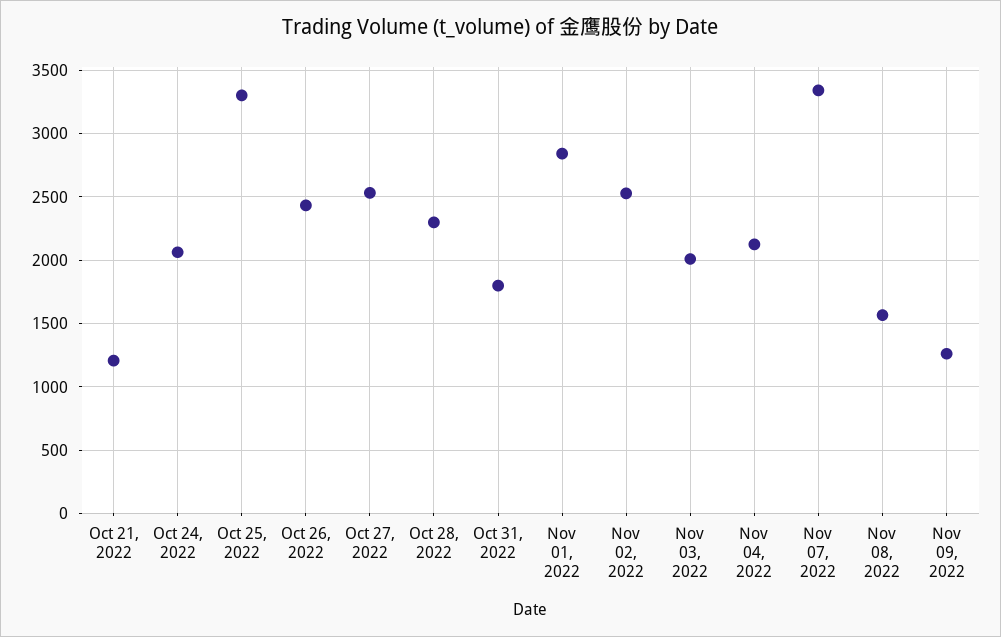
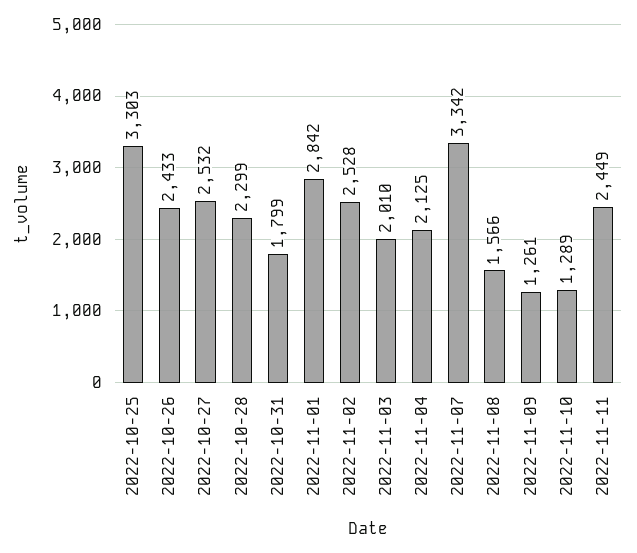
Oct 21, 2022: 1200 -> none
Oct 24, 2022: 2050 -> none
2022-11-10: none -> 1289
2022-11-11: none -> 2449

